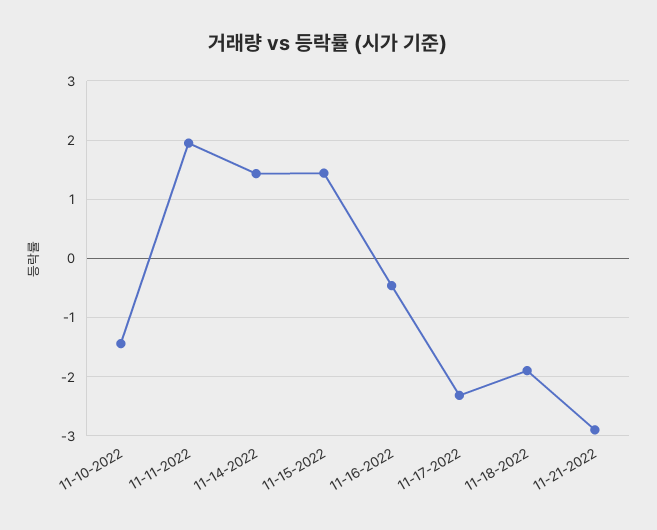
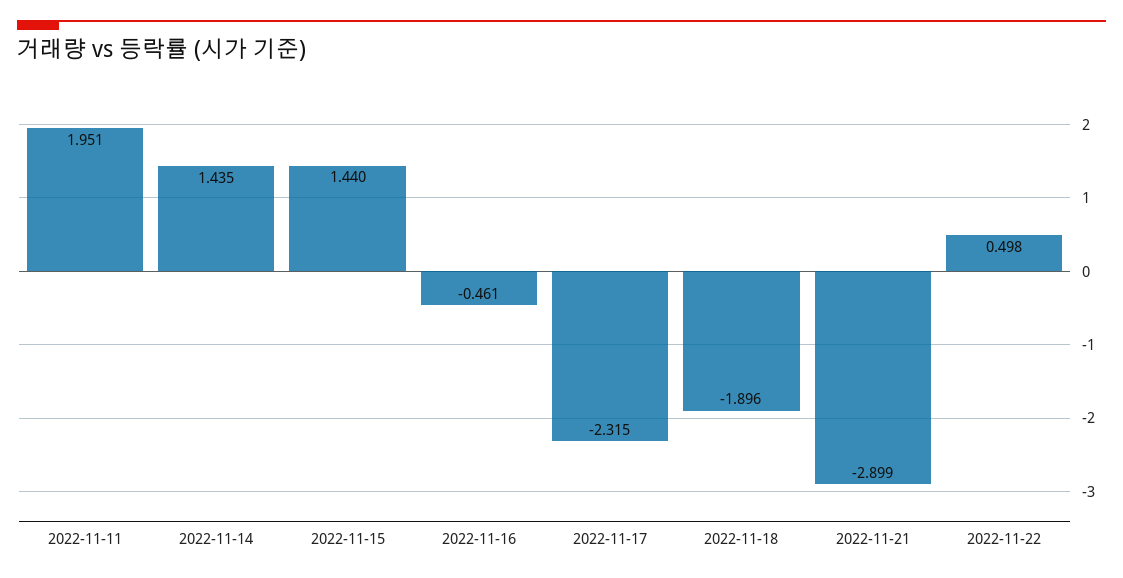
11-10-2022: -1.4 -> none
2022-11-22: none -> 0.498

